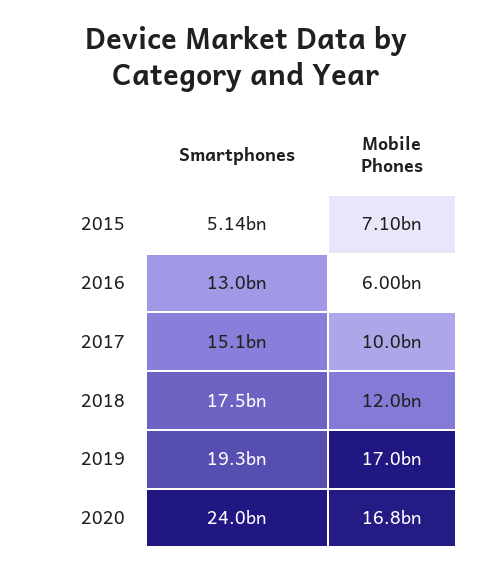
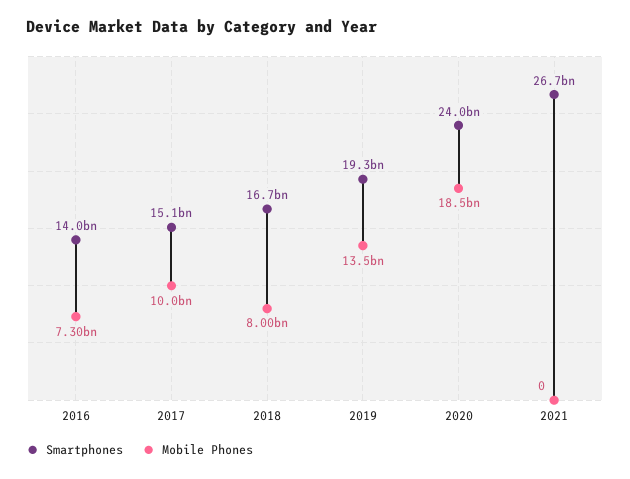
Smartphones, 2015: 5140000000 -> none
Mobile Phones, 2015: 7100000000 -> none
Smartphones, 2016: 13000000000 -> 14000000000
Mobile Phones, 2016: 6000000000 -> 7300000000
Smartphones, 2018: 17500000000 -> 16700000000
Mobile Phones, 2018: 12000000000 -> 8000000000
Mobile Phones, 2019: 17000000000 -> 13500000000
Mobile Phones, 2020: 16800000000 -> 18500000000
Smartphones, 2021: none -> 26700000000
Mobile Phones, 2021: none -> 0

